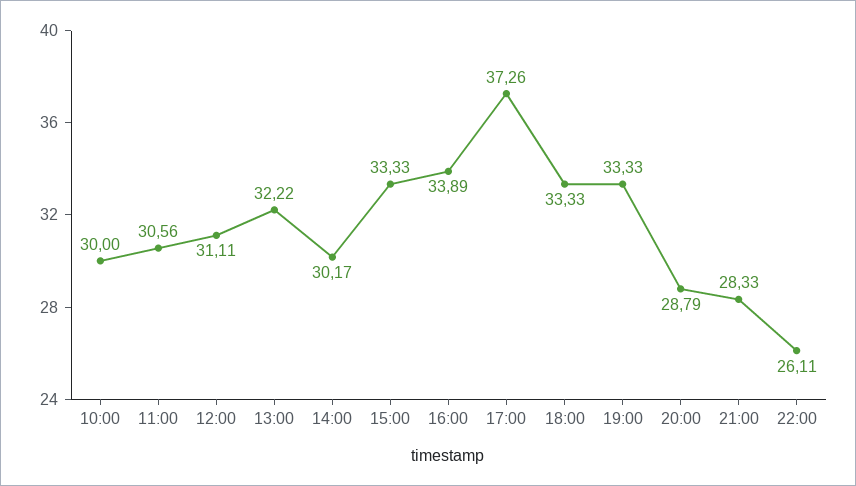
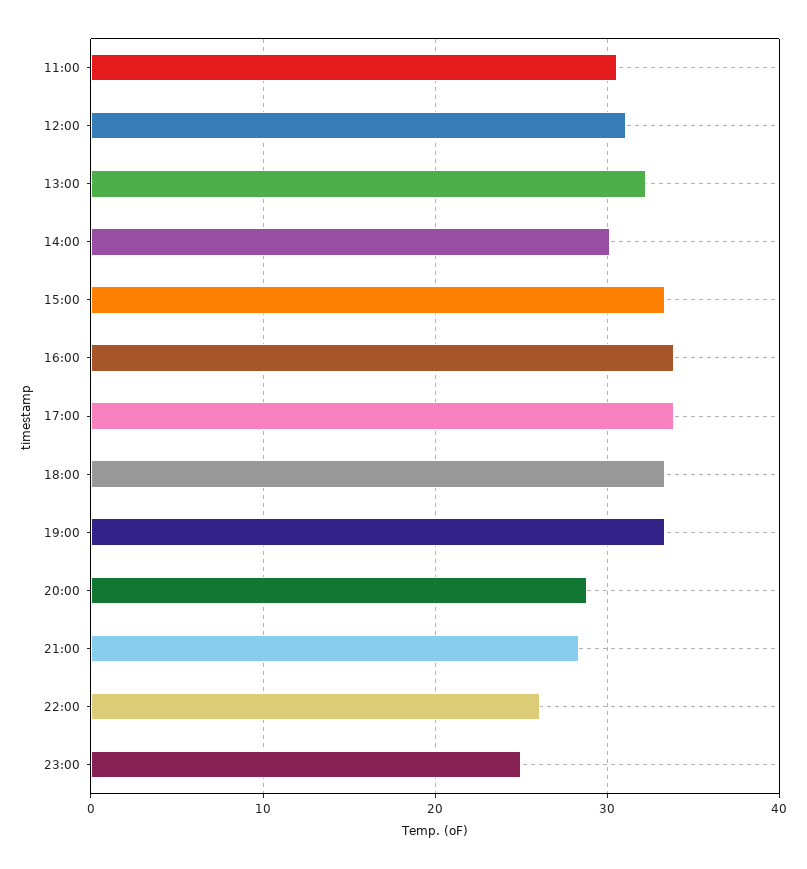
10:00: 30 -> none
17:00: 37.26 -> 34
23:00: none -> 25

